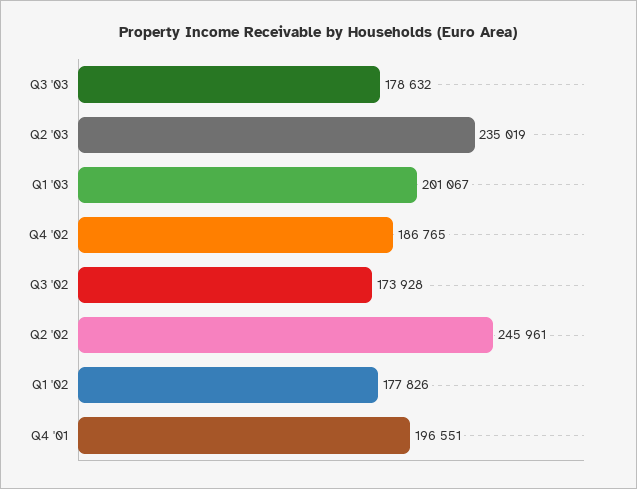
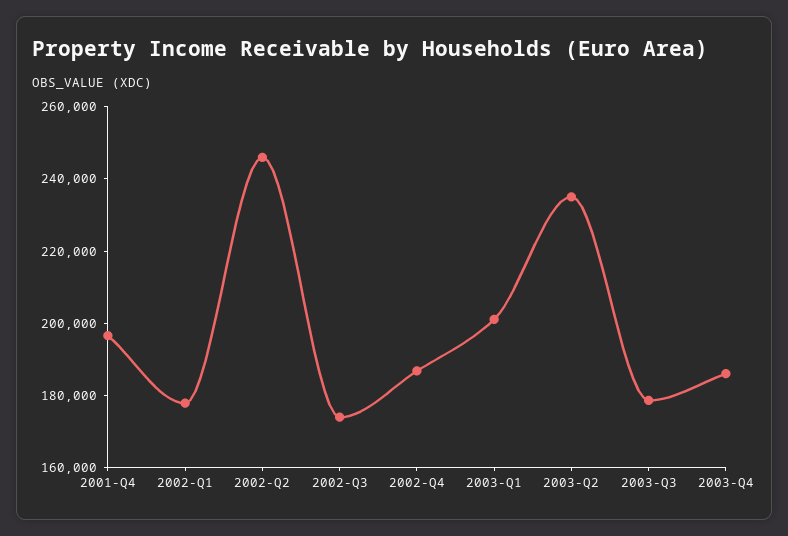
2003-Q4: none -> 185000

